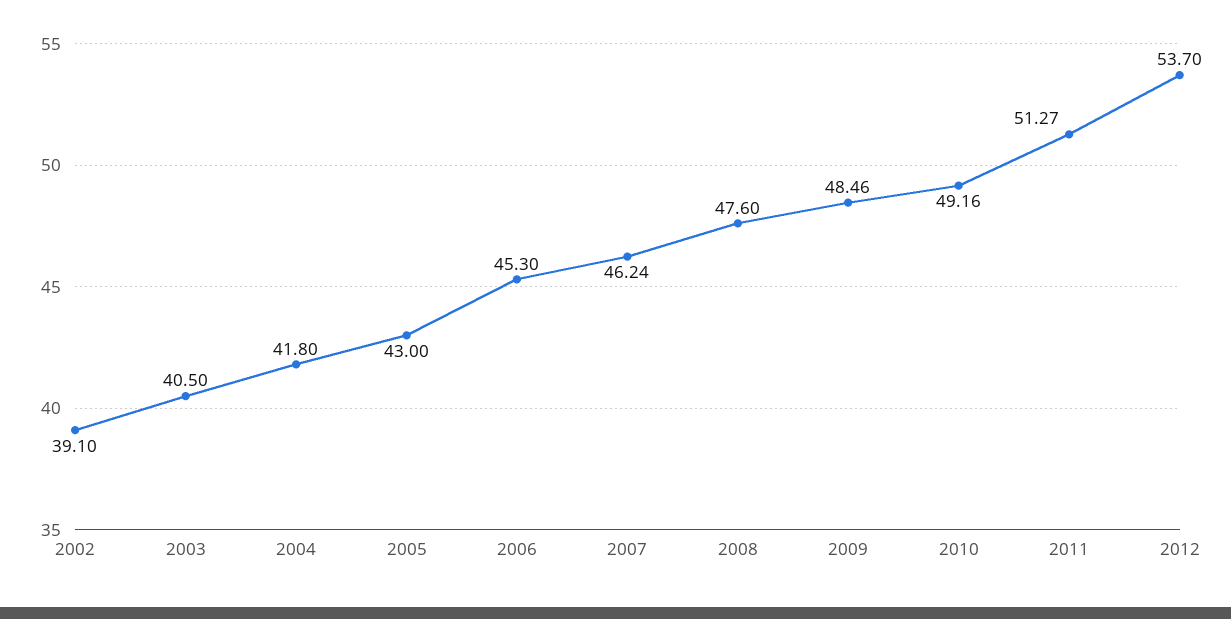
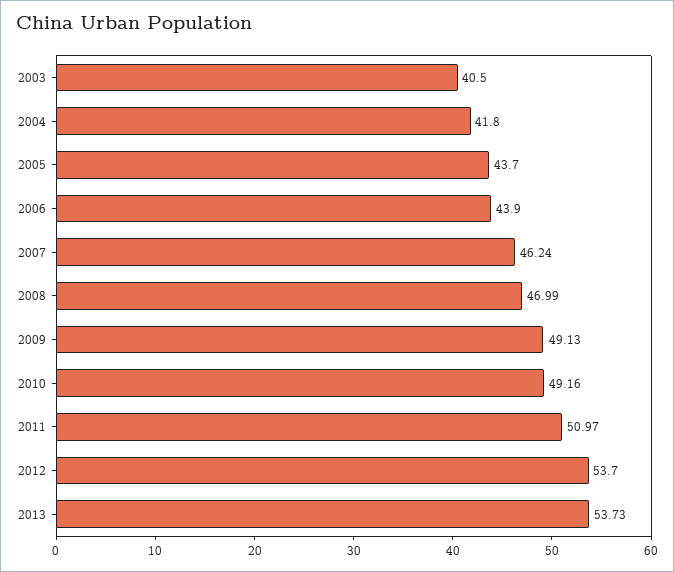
2002: 39.1 -> none
2005: 43 -> 43.7
2006: 45.3 -> 43.9
2008: 47.6 -> 46.99
2009: 48.46 -> 49.13
2011: 51.27 -> 50.97
2013: none -> 53.73

